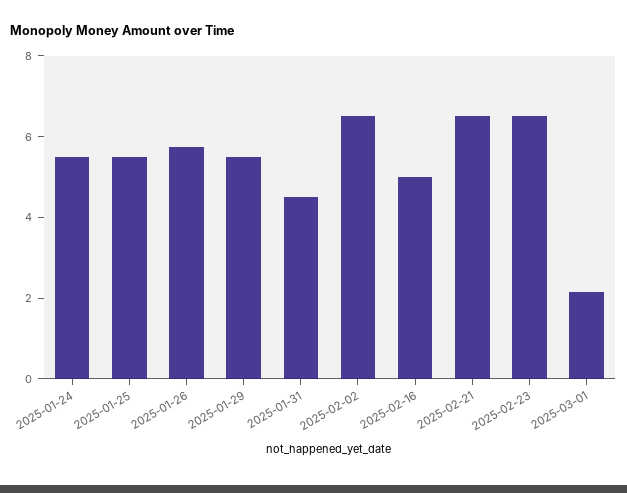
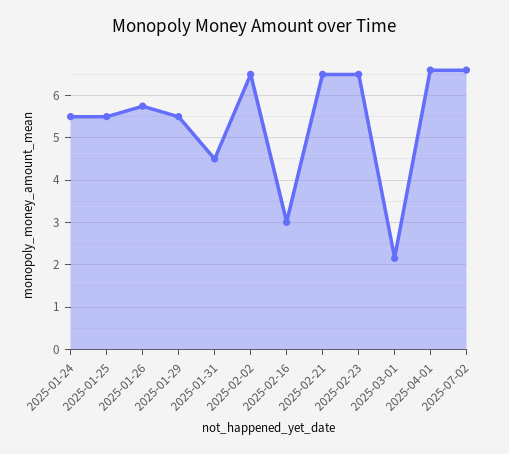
2025-02-16: 5 -> 3
2025-04-01: none -> 6.6
2025-07-02: none -> 6.6

